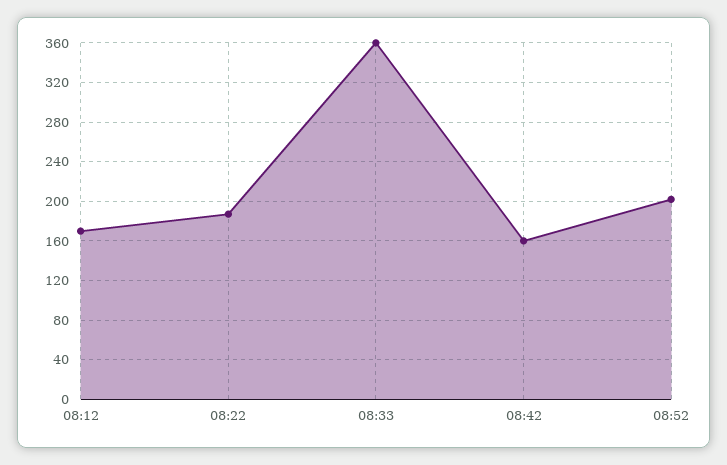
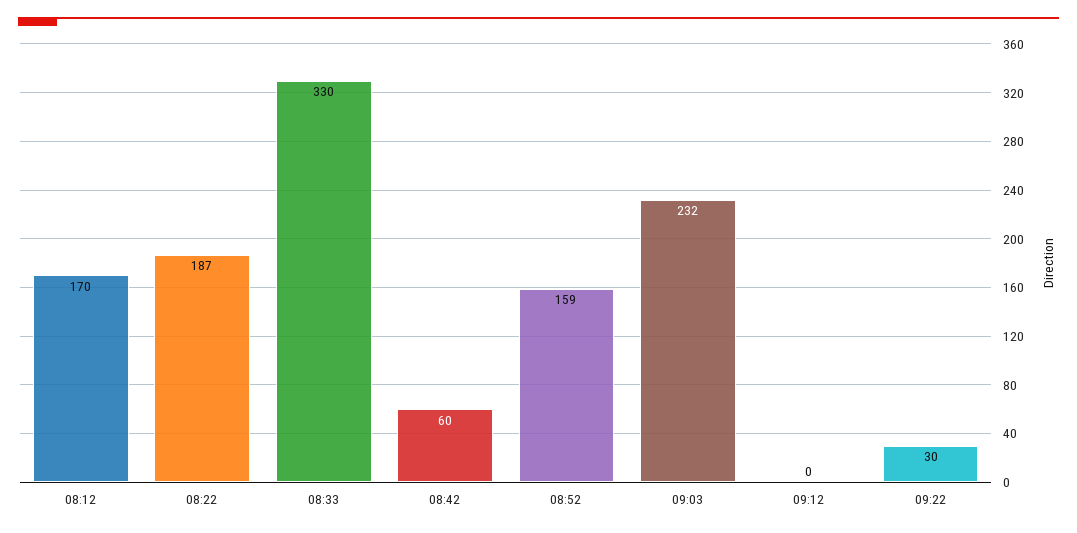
08:33: 360 -> 330
08:42: 160 -> 60
08:52: 200 -> 159
09:03: none -> 232
09:12: none -> 0
09:22: none -> 30

